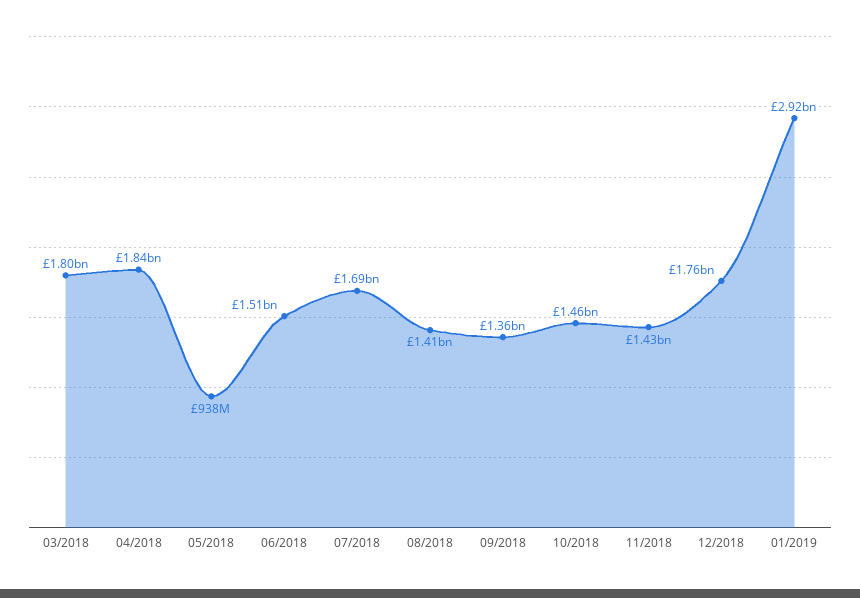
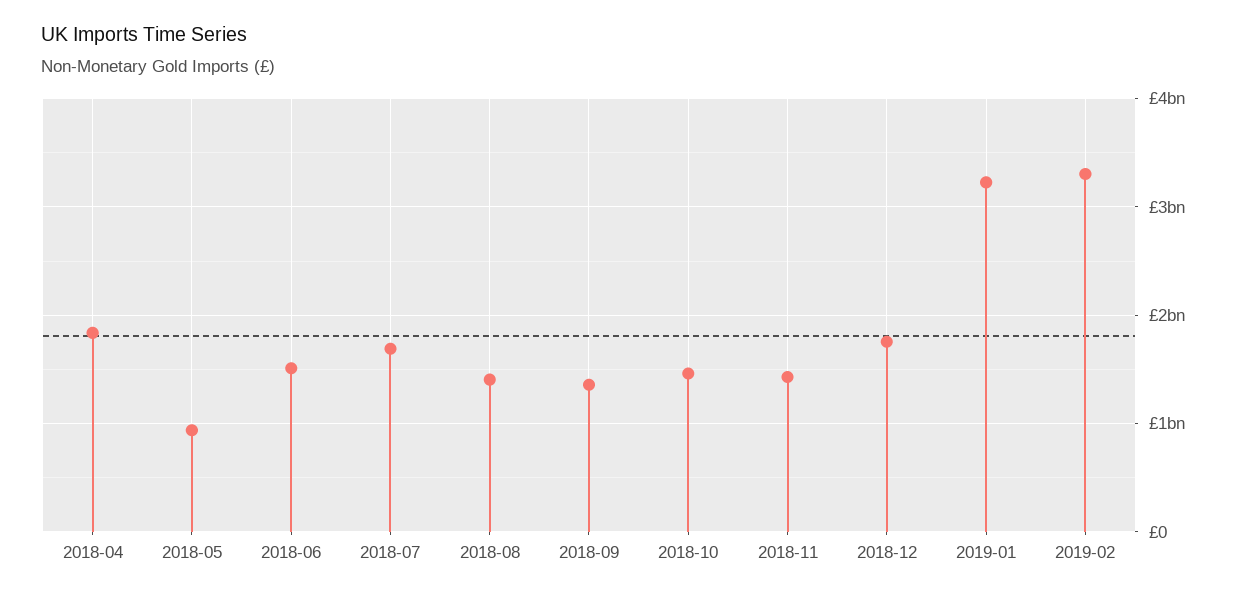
03/2018: 1800000000 -> none
01/2019: 2920000000 -> 3200000000
2019-02: none -> 3300000000

